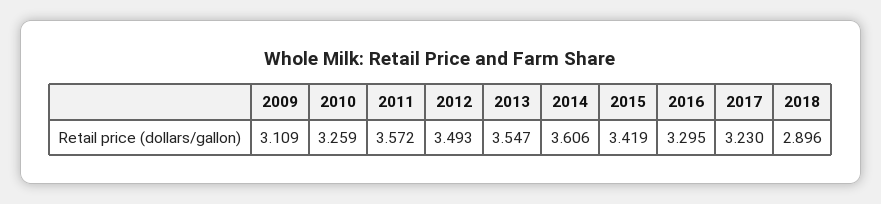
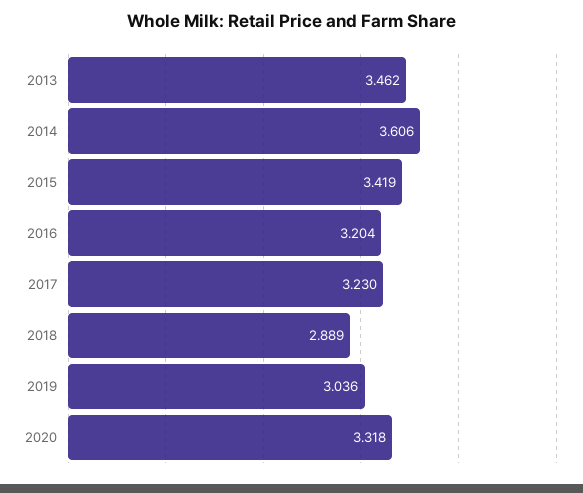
2009: 3.109 -> none
2010: 3.259 -> none
2011: 3.572 -> none
2012: 3.493 -> none
2013: 3.547 -> 3.462
2016: 3.295 -> 3.204
2018: 2.896 -> 2.889
2019: none -> 3.036
2020: none -> 3.318

